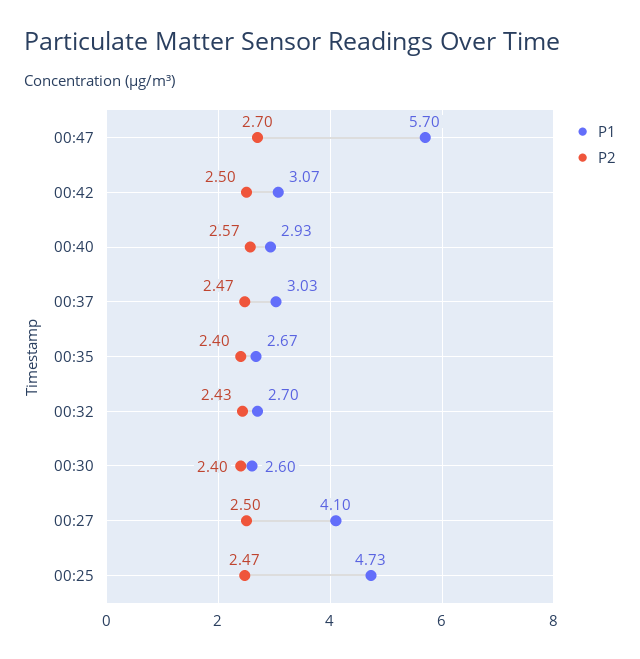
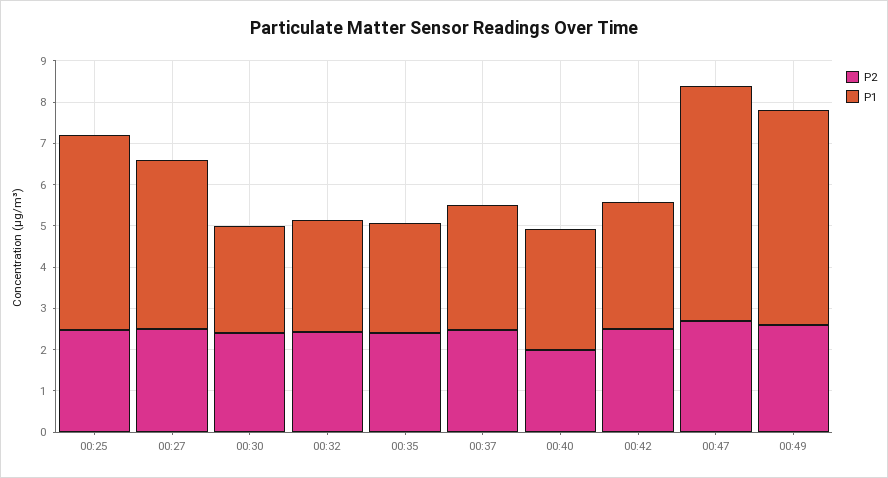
P2, 00:40: 2.57 -> 2
P2, 00:49: none -> 2.6
P1, 00:49: none -> 5.2

